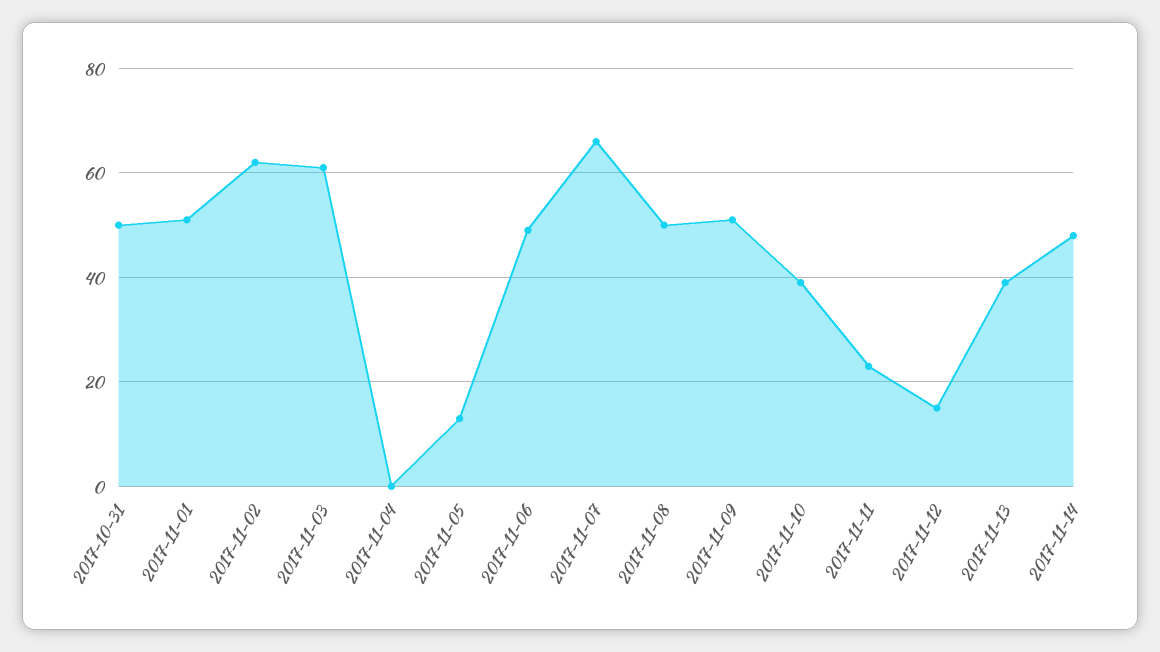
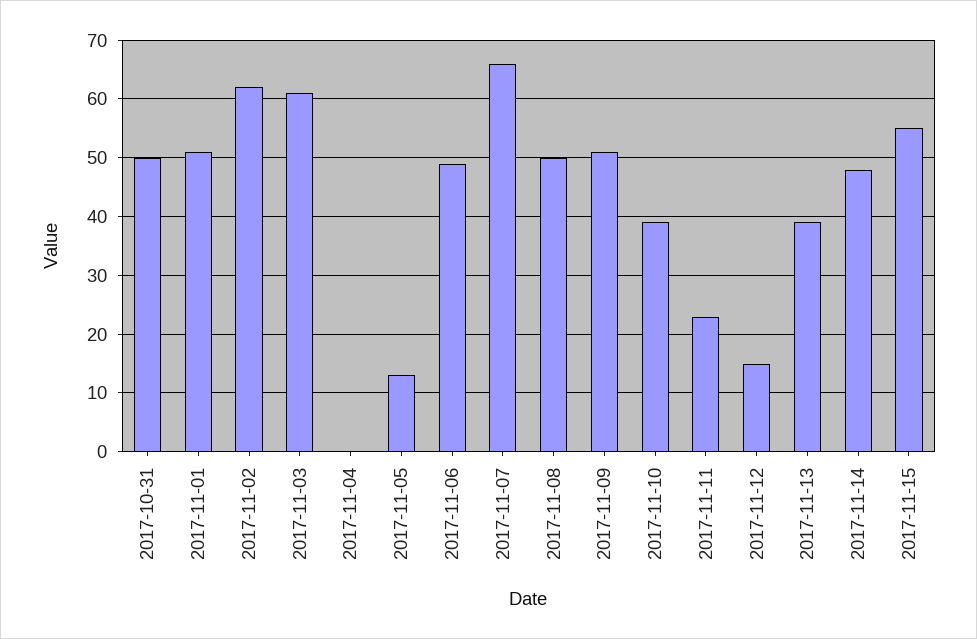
2017-11-15: none -> 55

